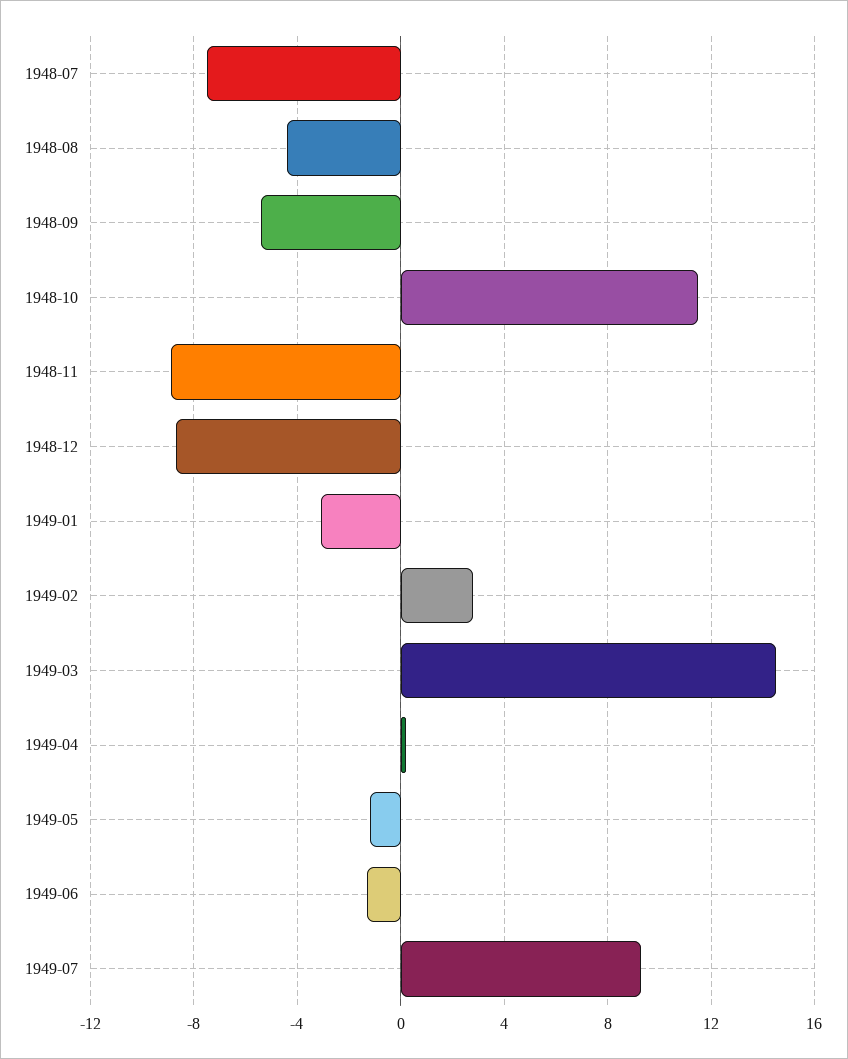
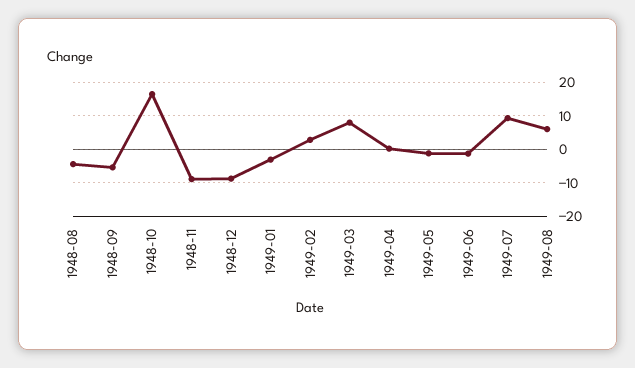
1948-07: -7.5 -> none
1948-10: 11.5 -> 16
1949-03: 14.5 -> 8
1949-08: none -> 6

